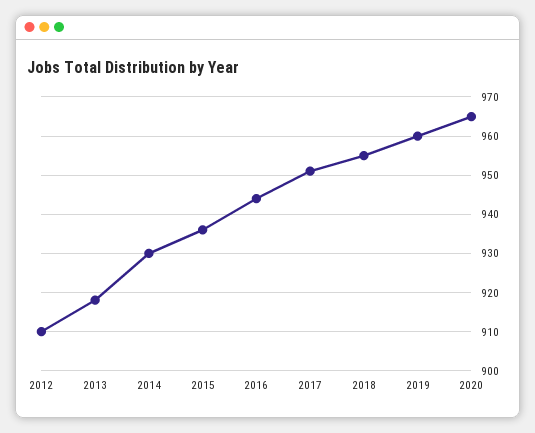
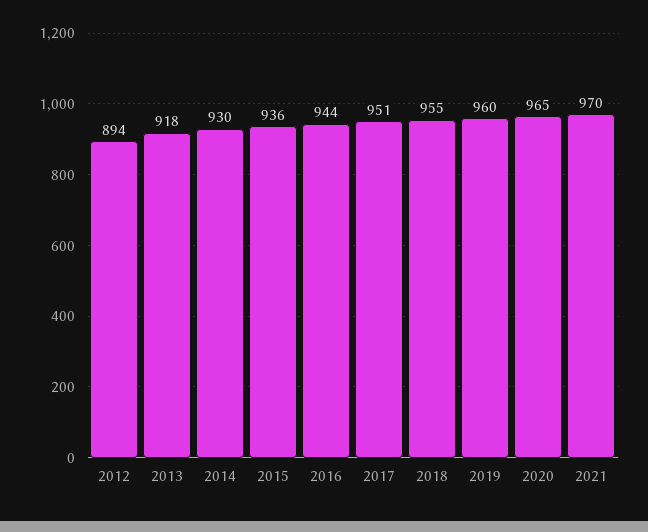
2012: 910 -> 894
2021: none -> 970

